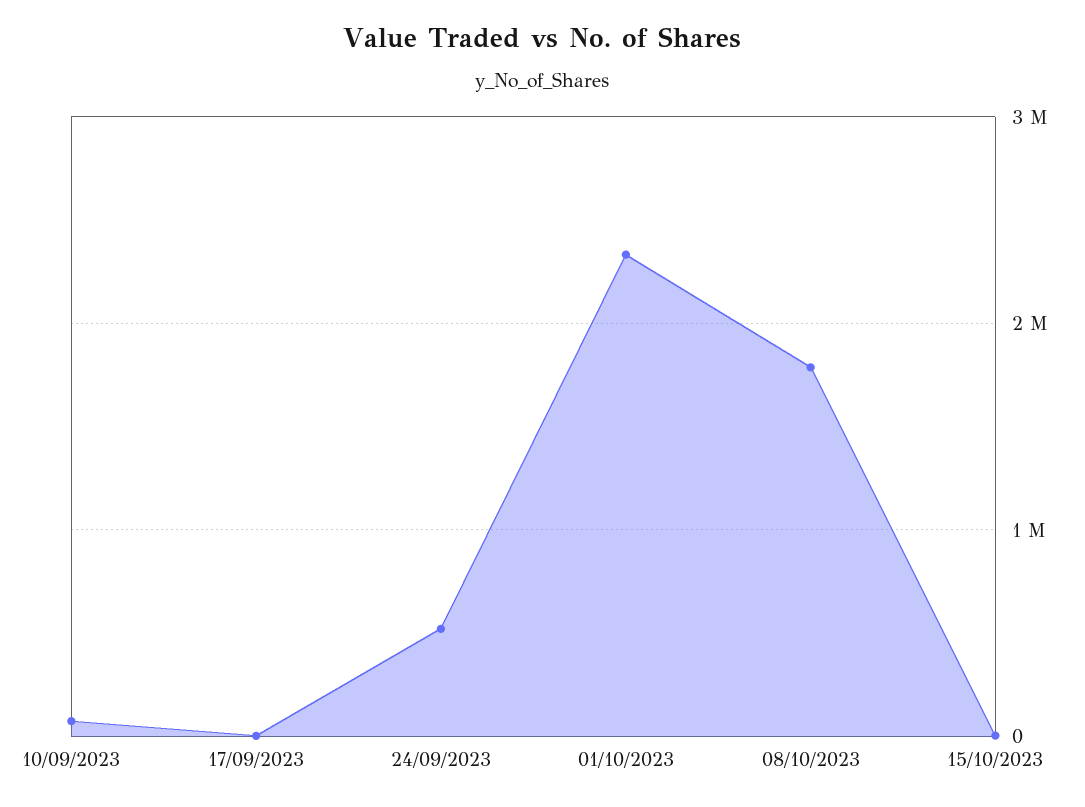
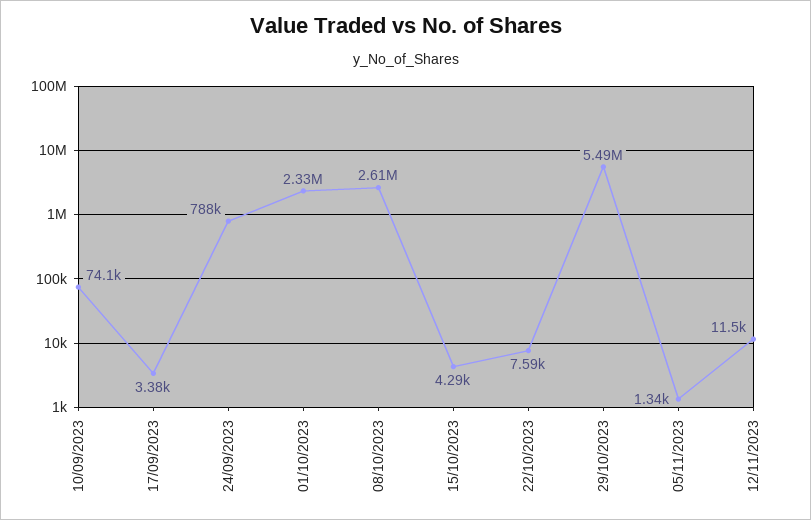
24/09/2023: 500000 -> 788000
08/10/2023: 1800000 -> 2610000
22/10/2023: none -> 7590
29/10/2023: none -> 5490000
05/11/2023: none -> 1340
12/11/2023: none -> 11500

